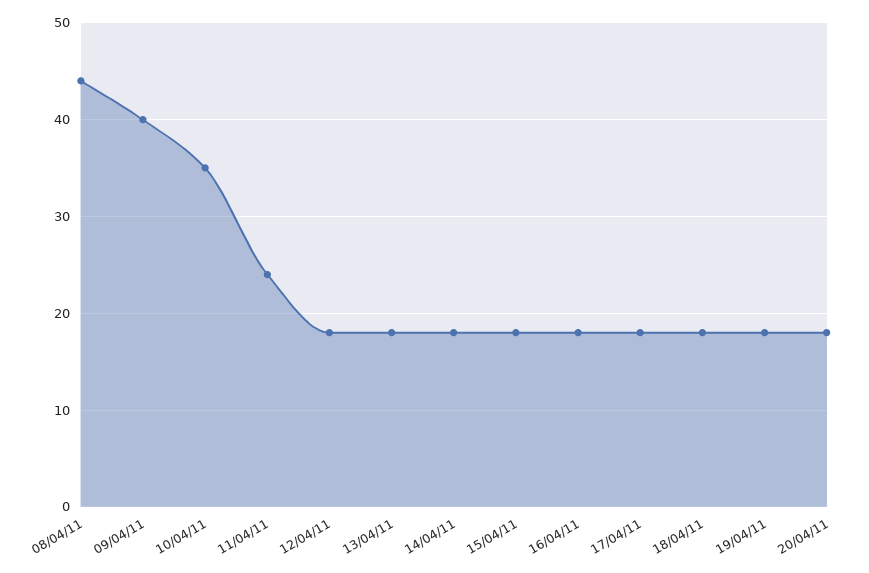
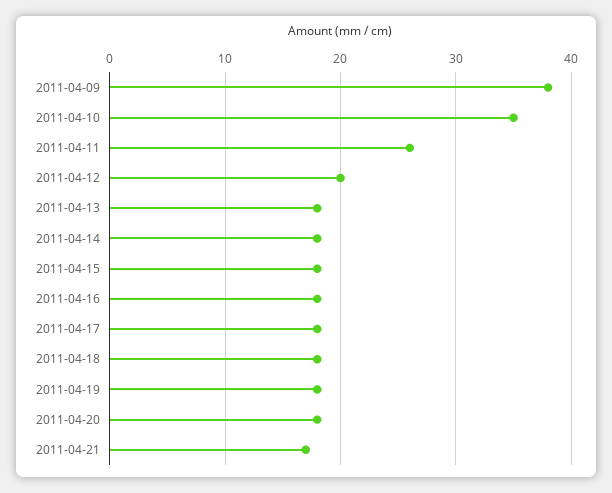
08/04/11: 44 -> none
09/04/11: 40 -> 38
11/04/11: 24 -> 26
12/04/11: 18 -> 20
2011-04-21: none -> 17

